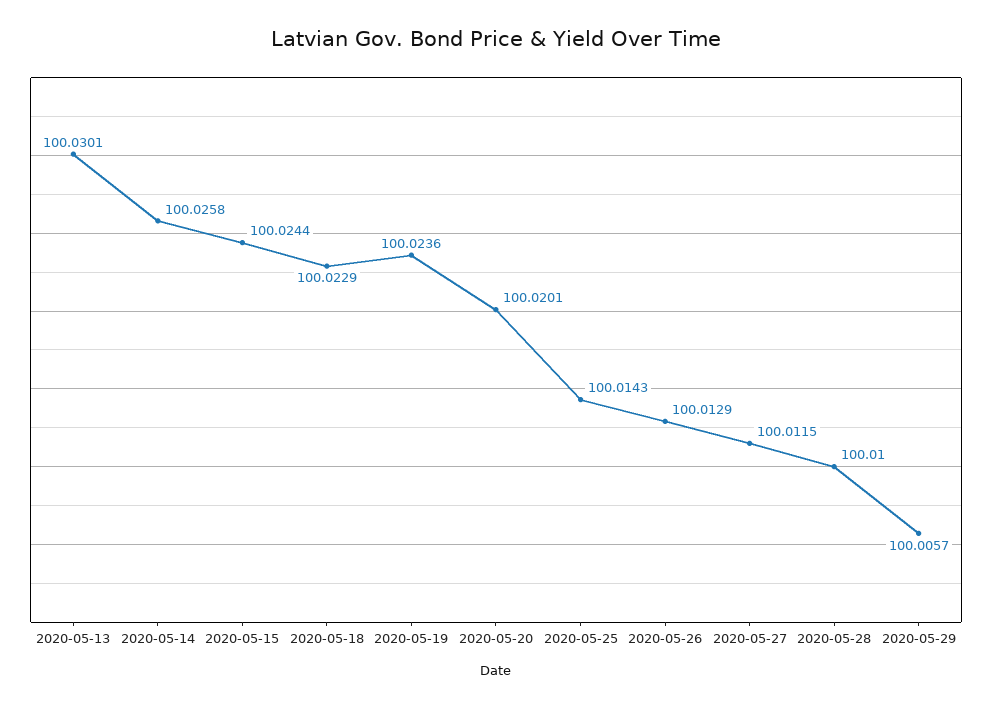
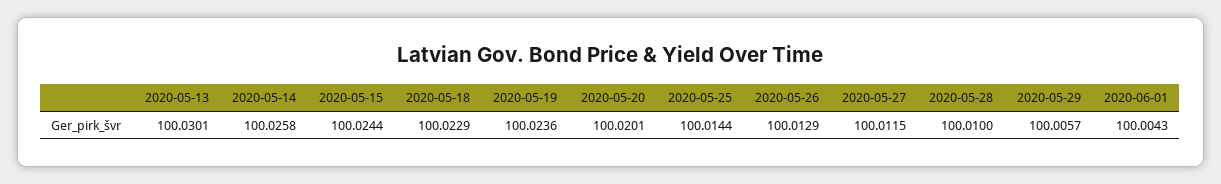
2020-05-25: 100.0143 -> 100.0144
2020-06-01: none -> 100.0043

